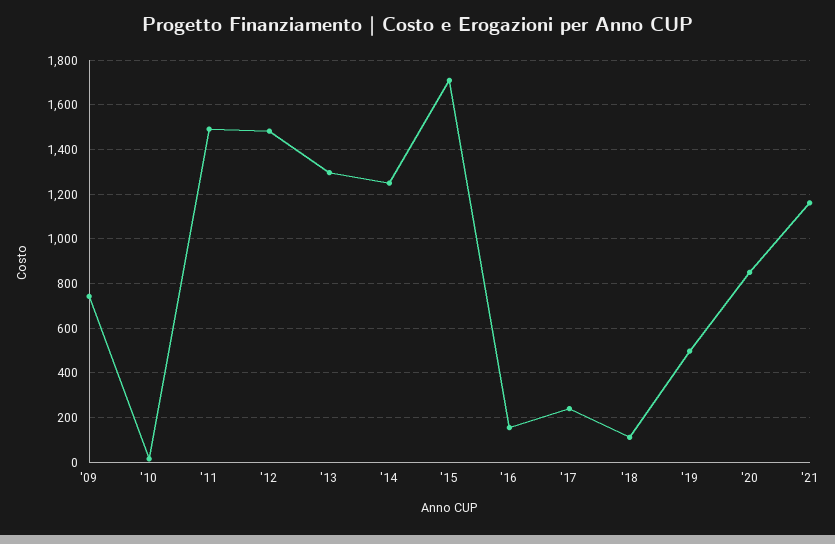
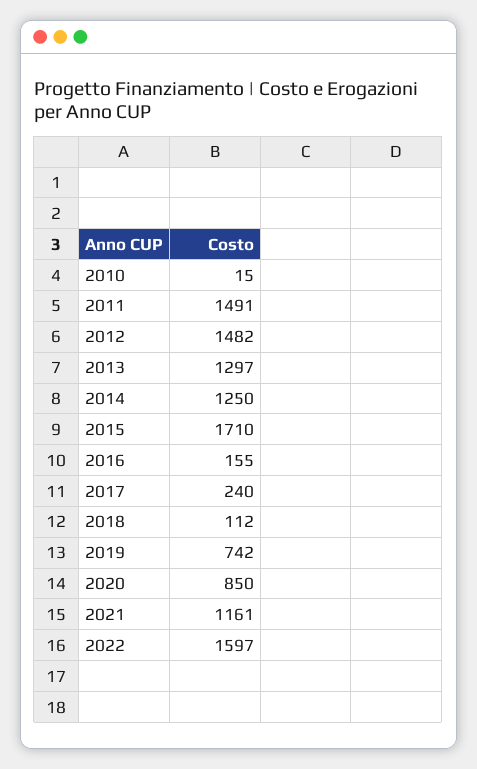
'09: 750 -> none
'19: 500 -> 742
2022: none -> 1597

